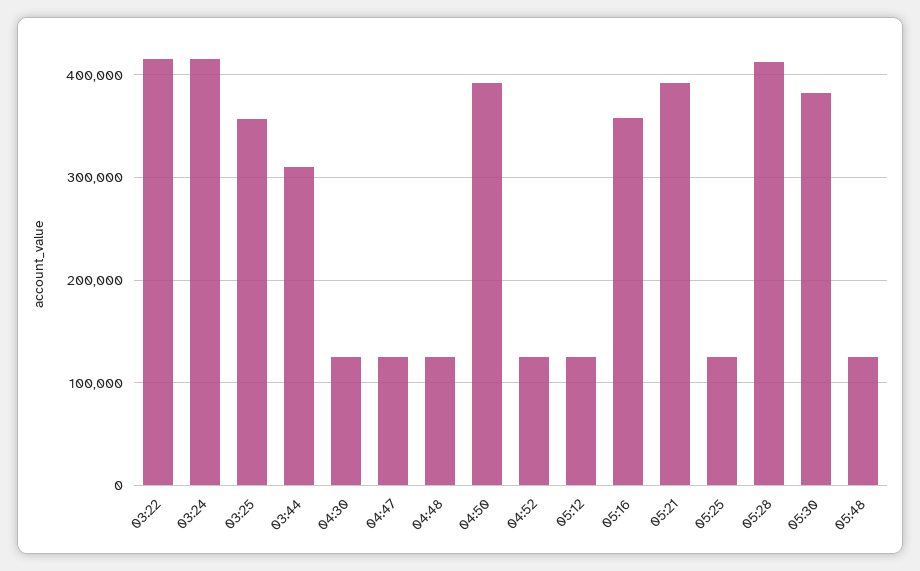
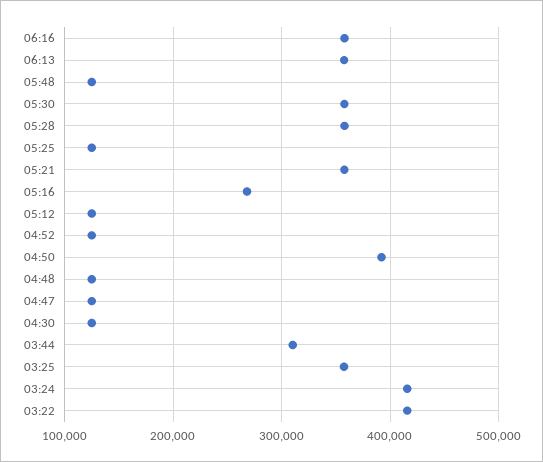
05:16: 360000 -> 270000
05:21: 390000 -> 360000
05:28: 410000 -> 360000
05:30: 380000 -> 360000
06:16: none -> 360000
06:13: none -> 360000

